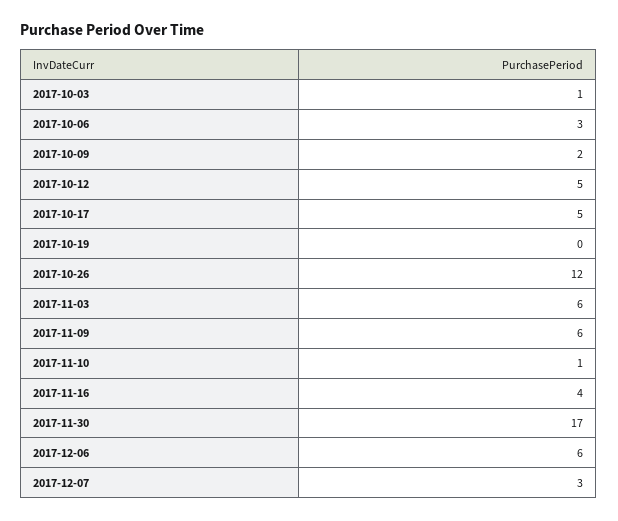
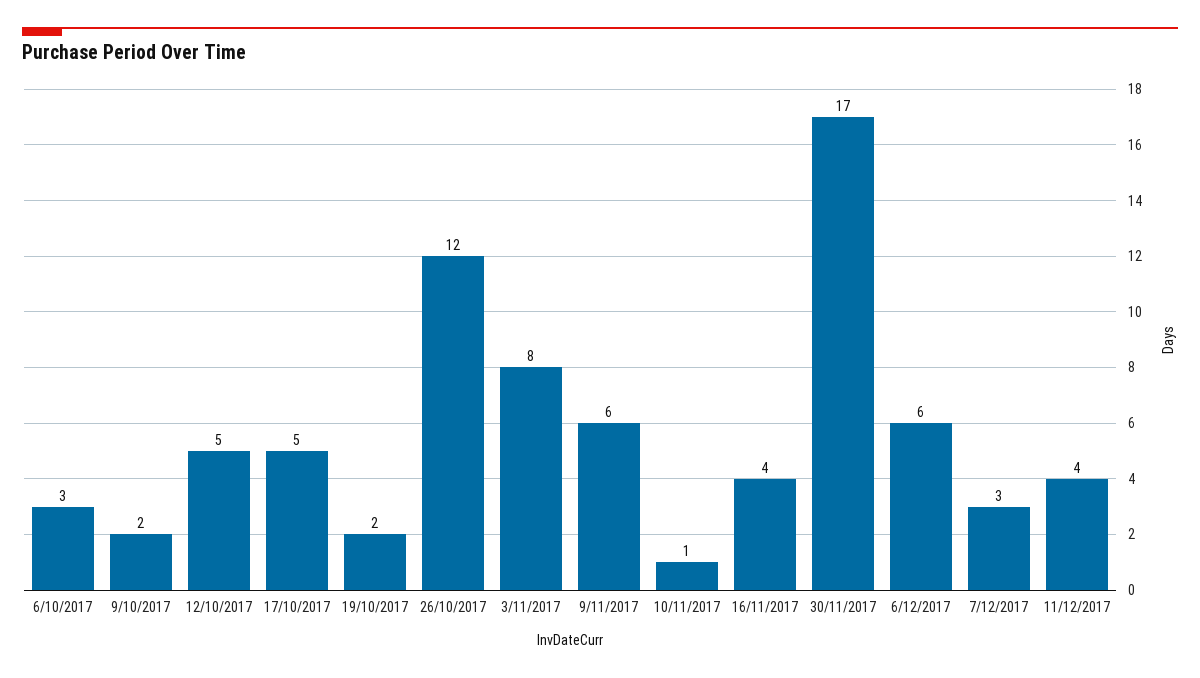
2017-10-03: 1 -> none
2017-10-19: 0 -> 2
2017-11-03: 6 -> 8
11/12/2017: none -> 4

